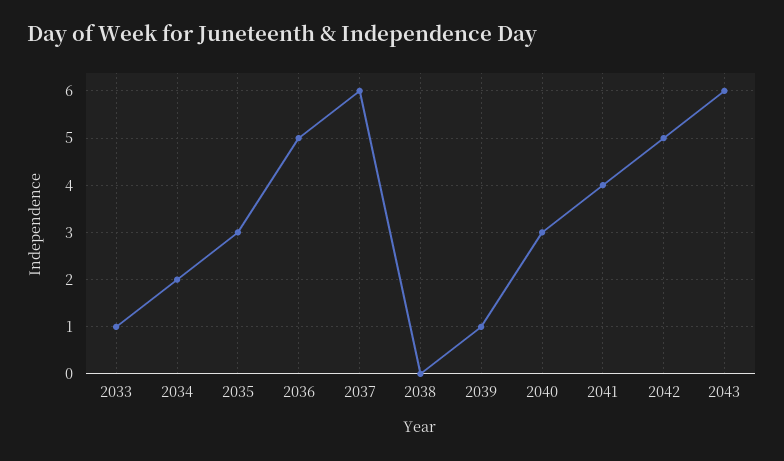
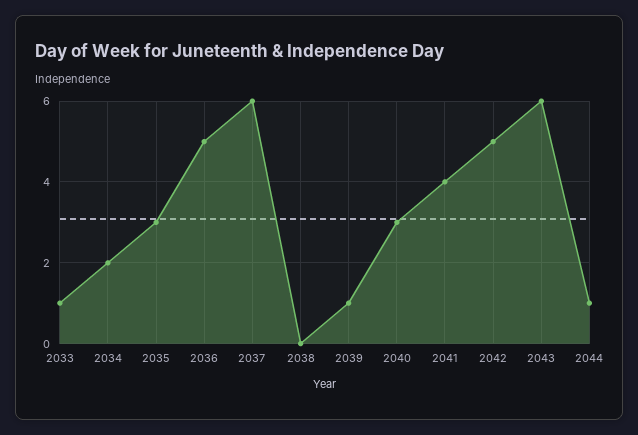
2044: none -> 1

